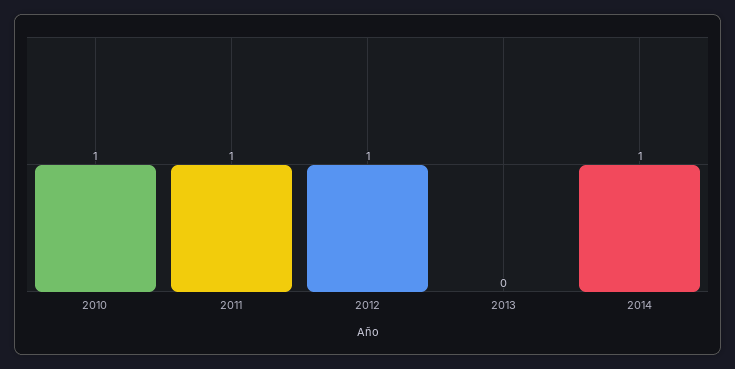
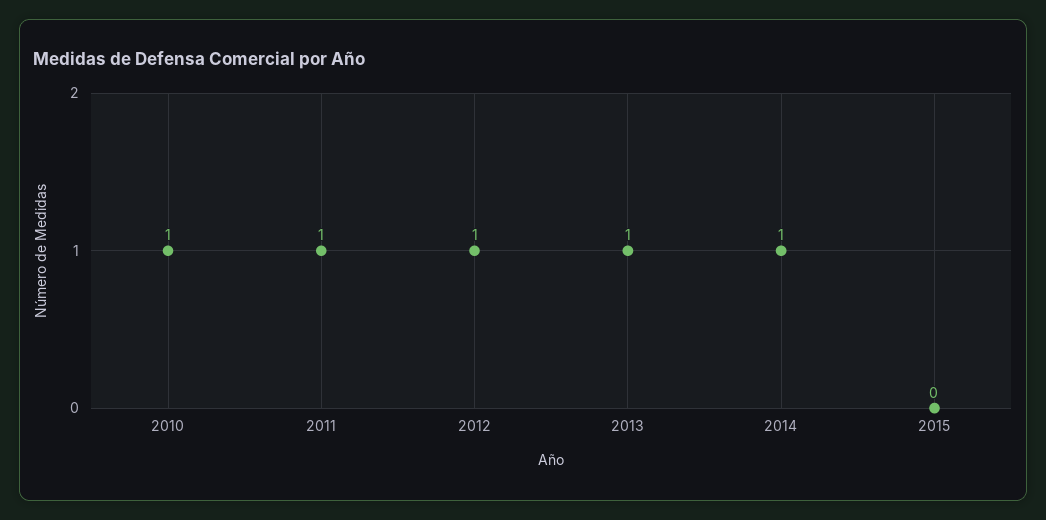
2013: 0 -> 1
2015: none -> 0

